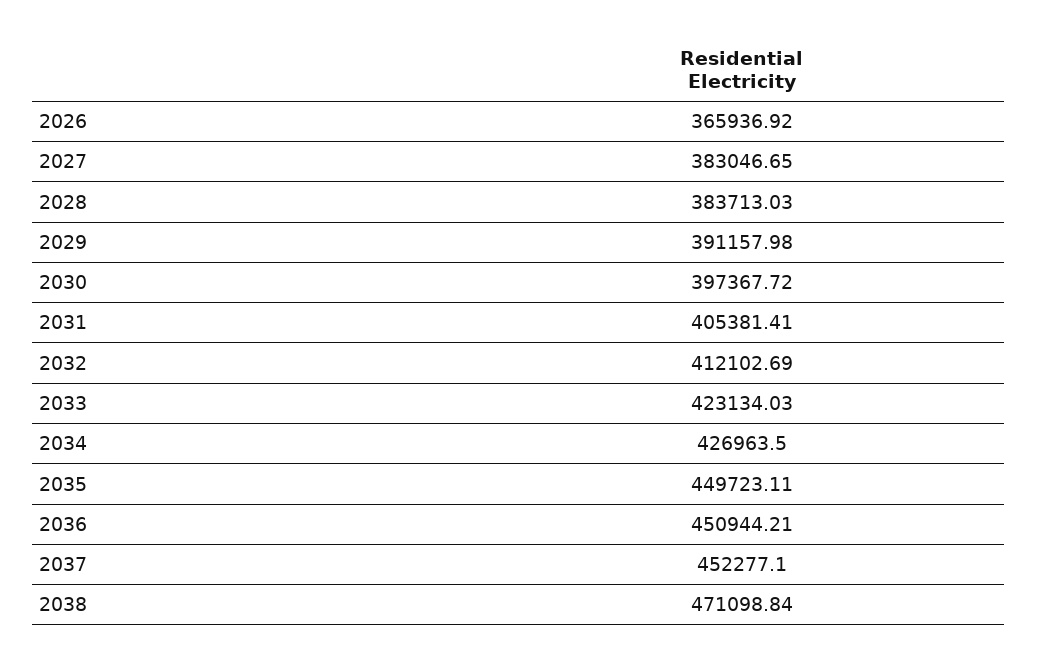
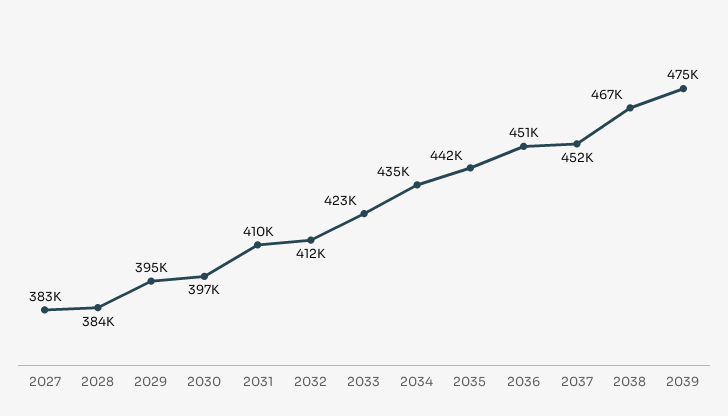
2026: 365936.92 -> none
2029: 391157.98 -> 395000
2031: 405381.41 -> 410000
2034: 426963.5 -> 435000
2035: 449723.11 -> 442000
2038: 471098.84 -> 467000
2039: none -> 475000

